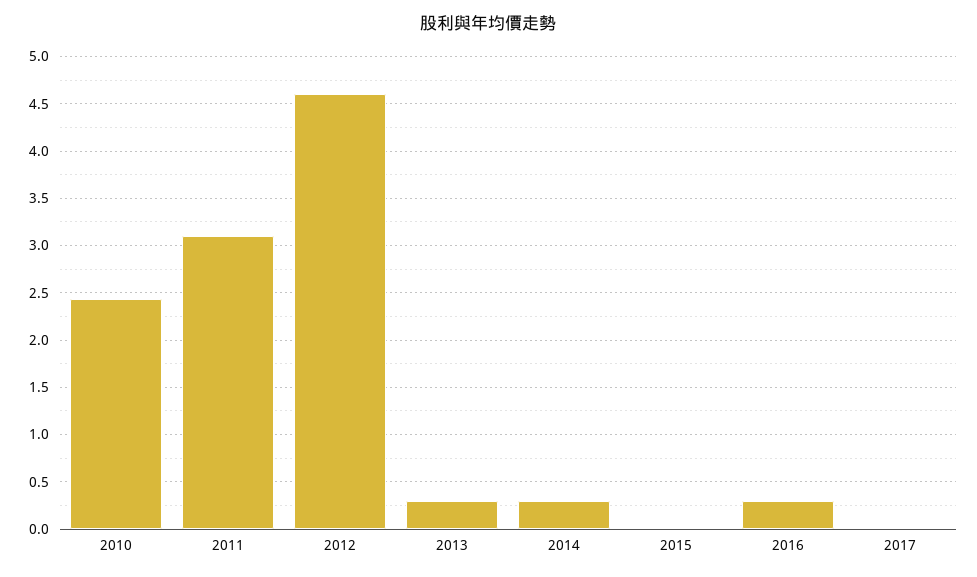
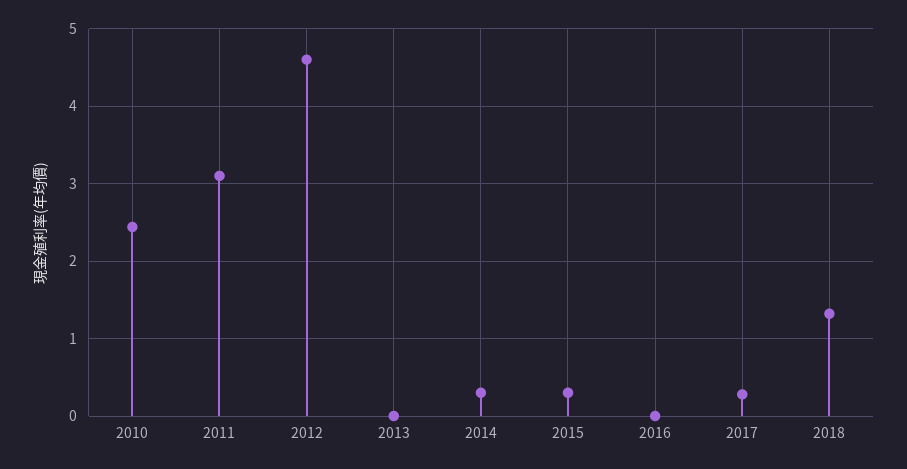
2013: 0.3 -> 0
2015: 0 -> 0.3
2016: 0.3 -> 0
2017: 0 -> 0.3
2018: none -> 1.3

